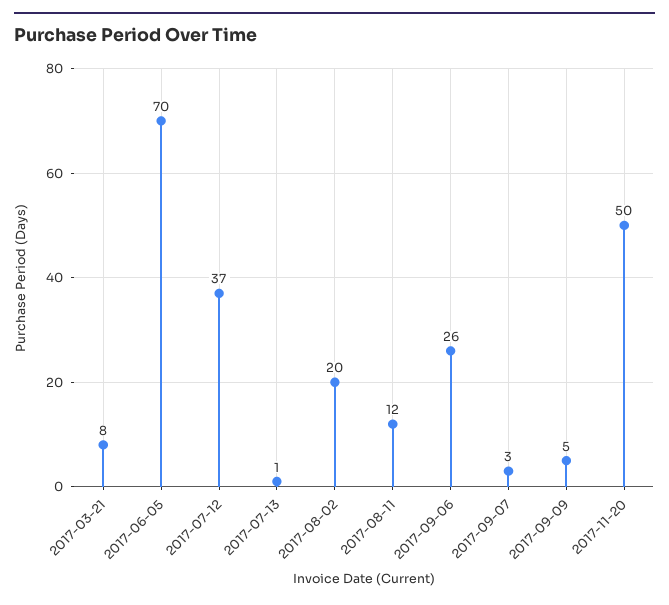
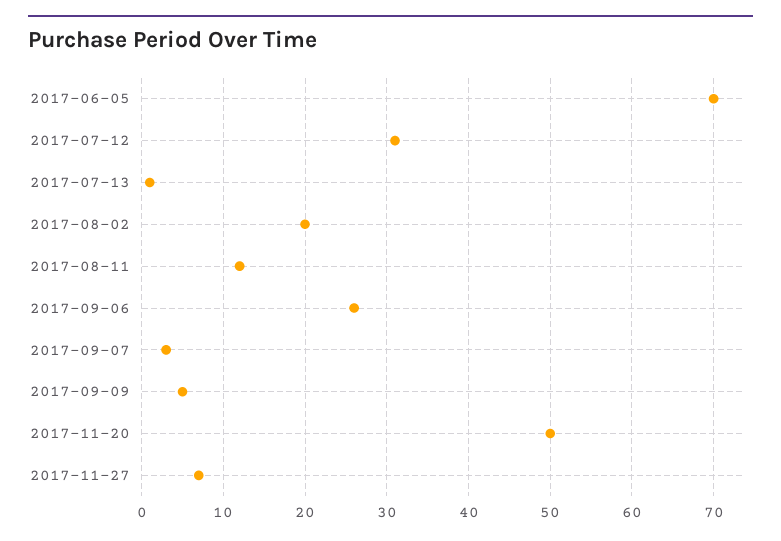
2017-03-21: 8 -> none
2017-07-12: 37 -> 31
2017-11-27: none -> 7

